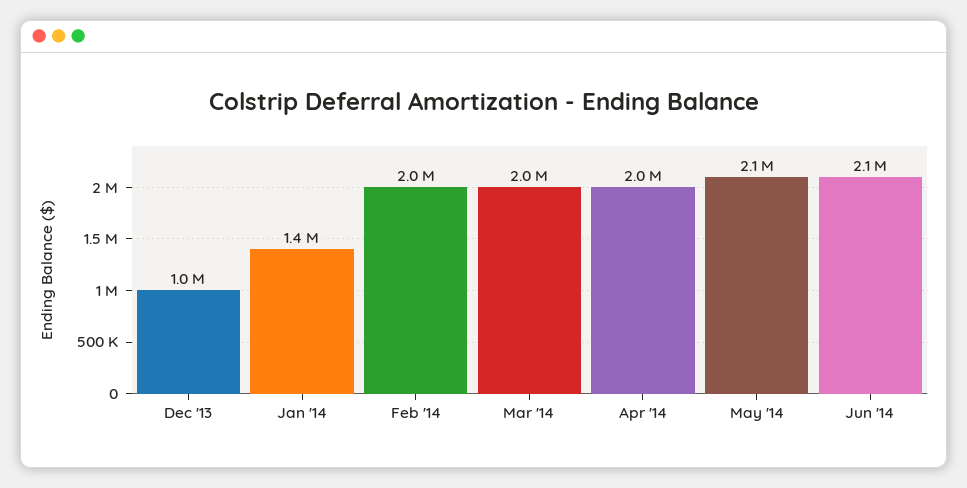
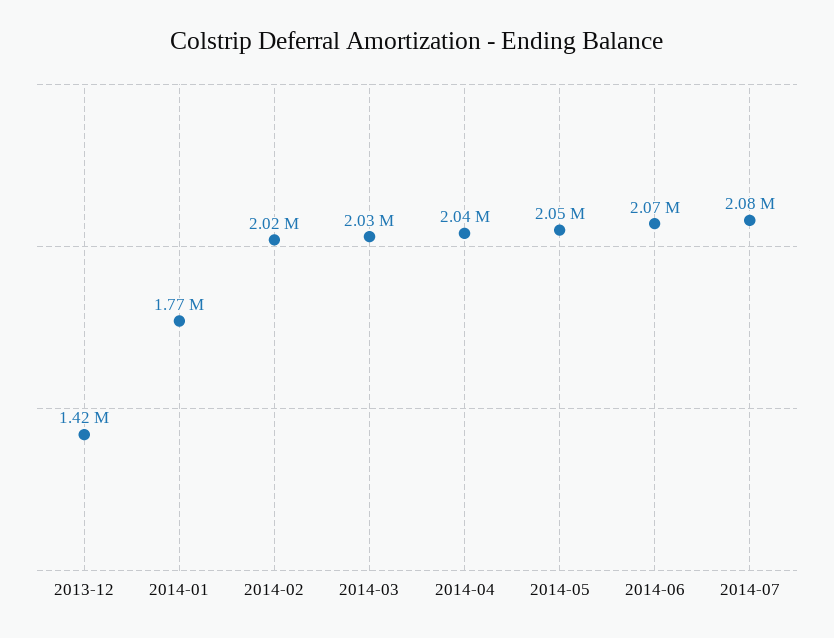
Dec '13: 1000000 -> 1420000
Jan '14: 1400000 -> 1770000
2014-07: none -> 2080000

